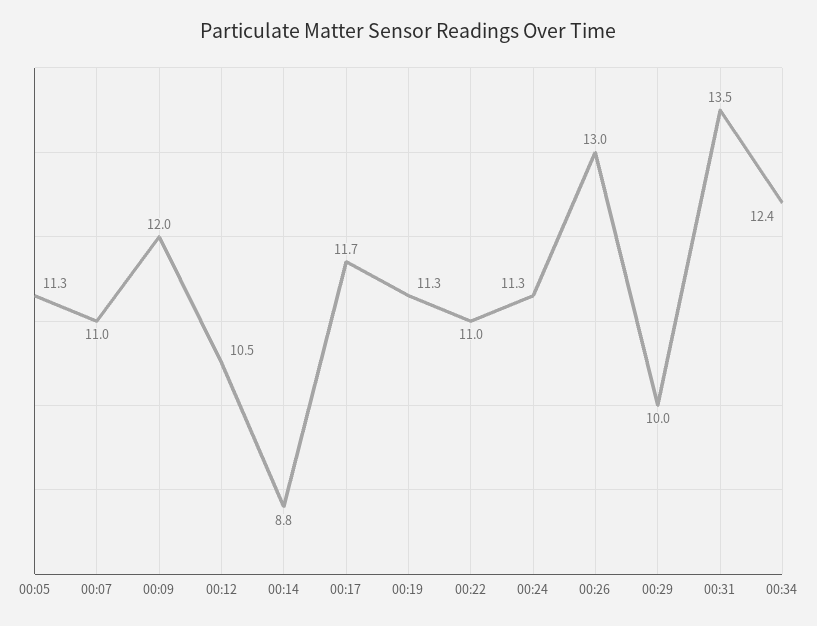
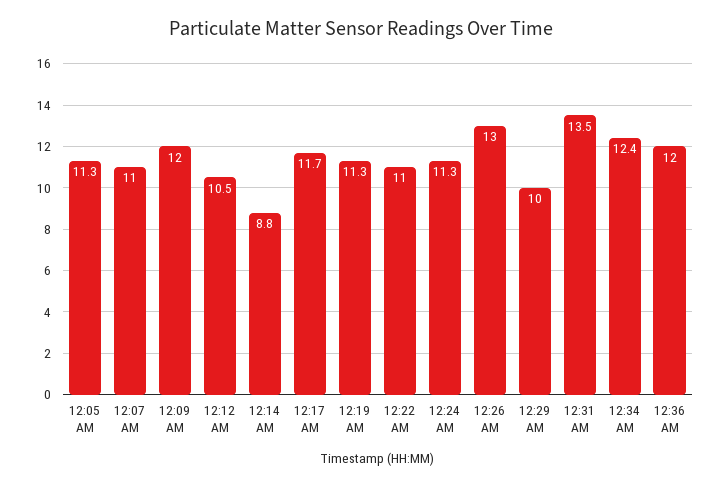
12:36 AM: none -> 12

